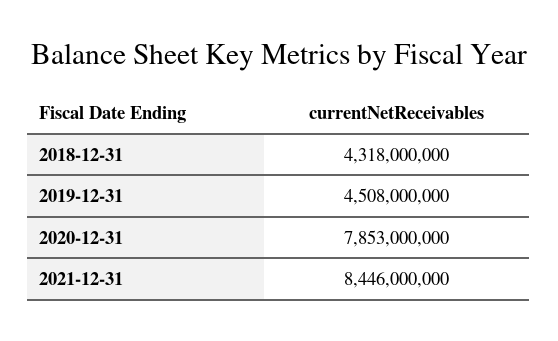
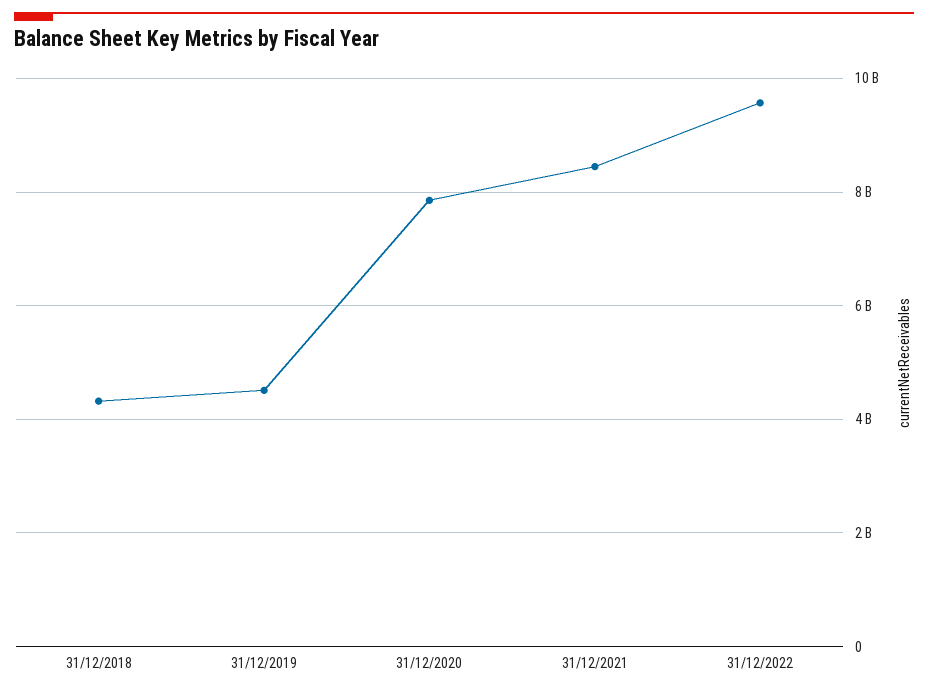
31/12/2022: none -> 9600000000

